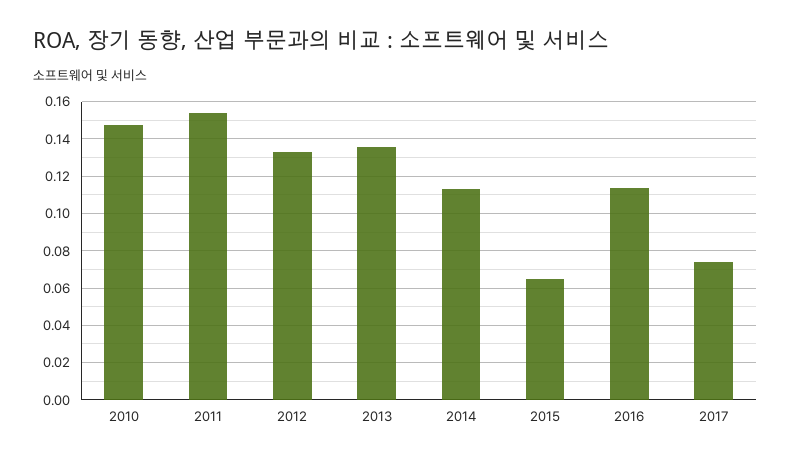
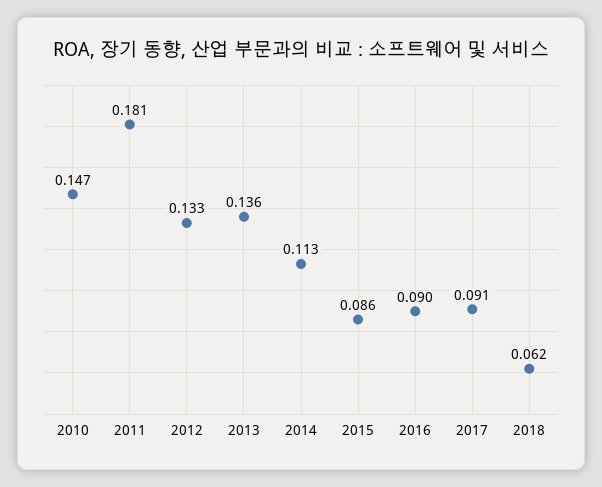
2011: 0.155 -> 0.181
2015: 0.065 -> 0.086
2016: 0.115 -> 0.09
2017: 0.075 -> 0.091
2018: none -> 0.062

